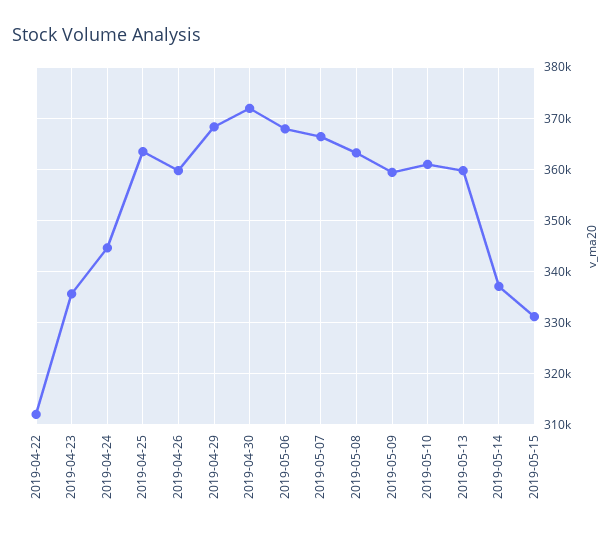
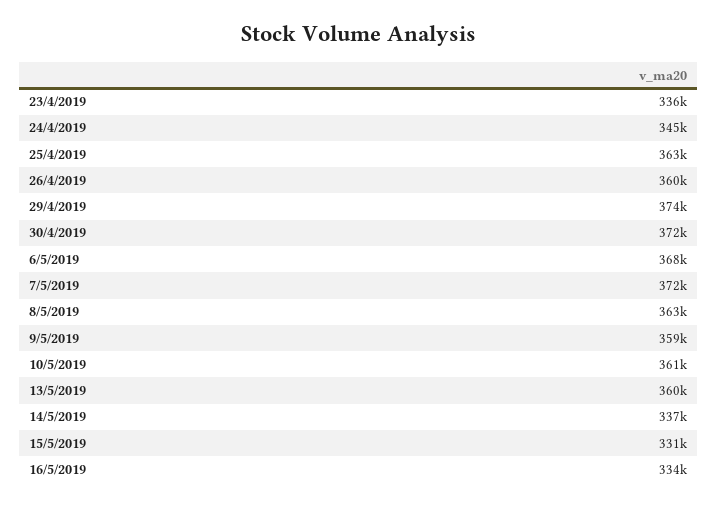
2019-04-22: 312000 -> none
2019-04-29: 368000 -> 374000
2019-05-07: 366000 -> 372000
16/5/2019: none -> 334000

